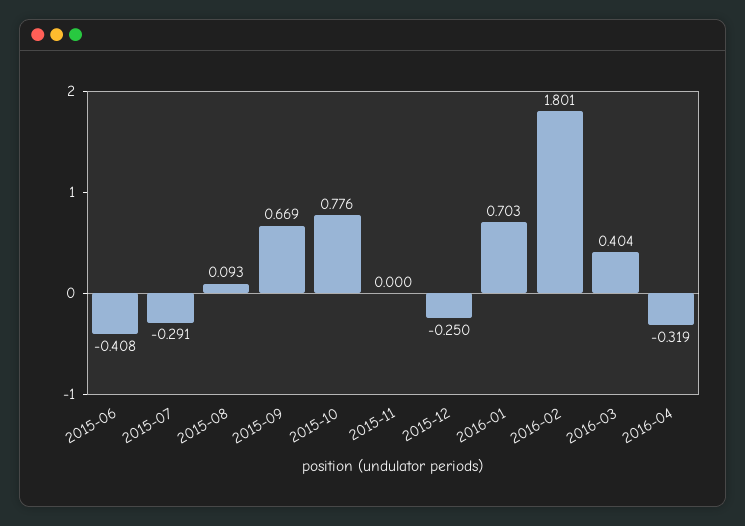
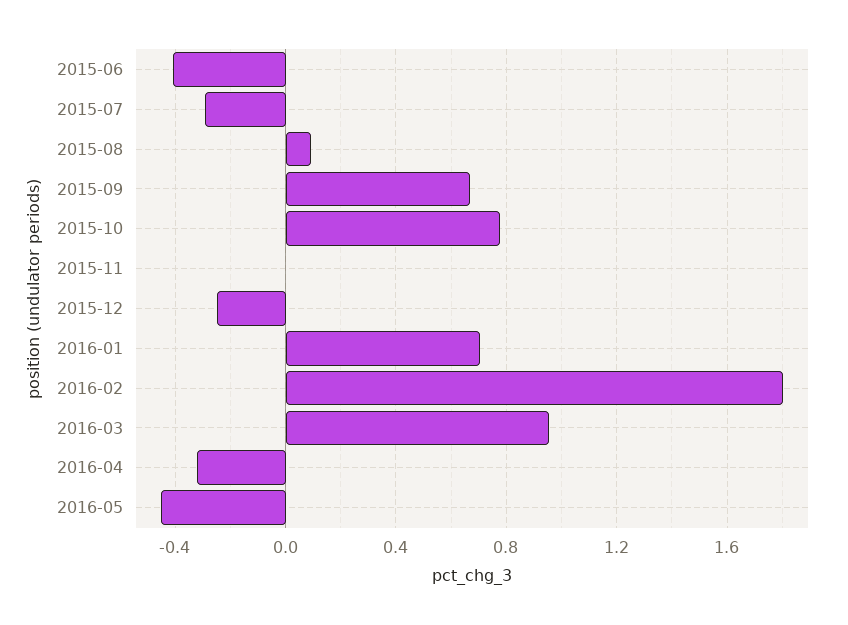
2016-03: 0.404 -> 0.95
2016-05: none -> -0.45

